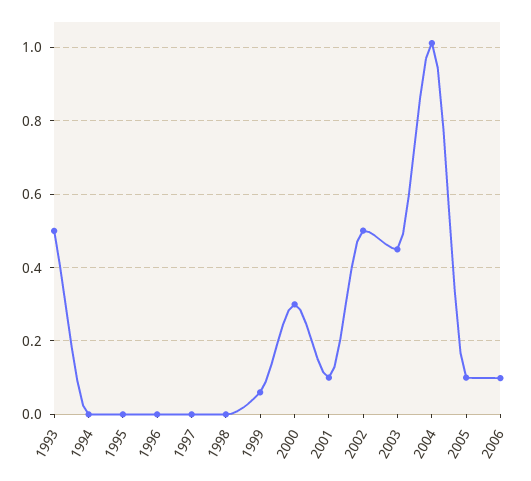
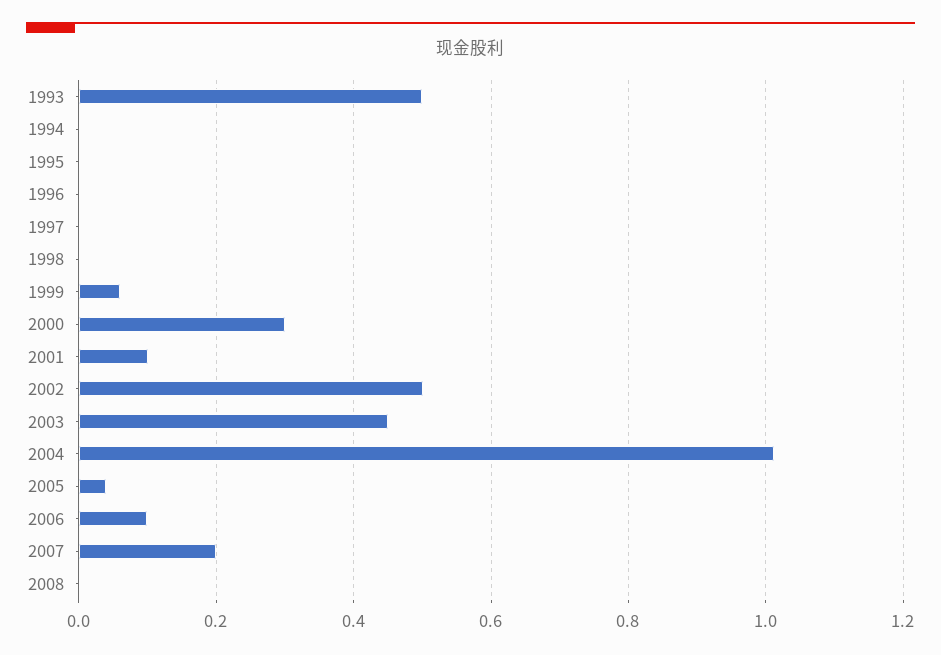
2005: 0.1 -> 0.04
2007: none -> 0.2
2008: none -> 0

